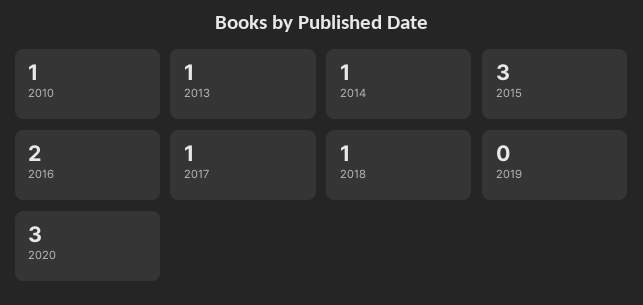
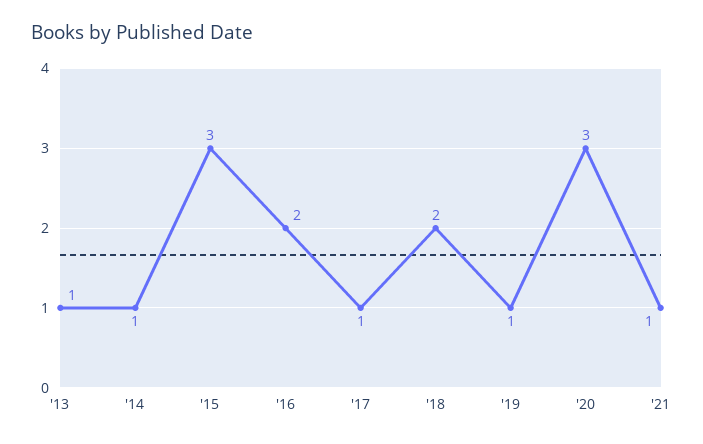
2010: 1 -> none
2018: 1 -> 2
2019: 0 -> 1
'21: none -> 1

